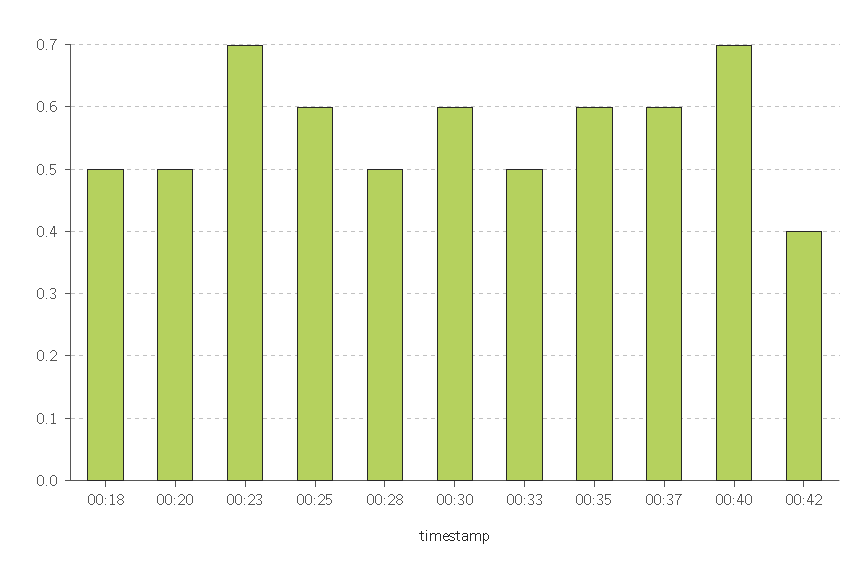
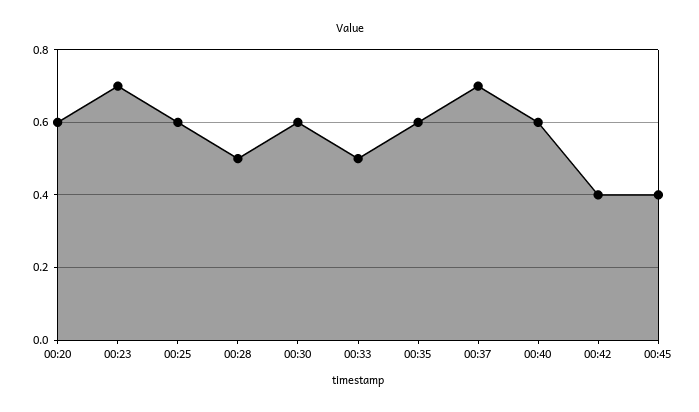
00:18: 0.5 -> none
00:20: 0.5 -> 0.6
00:37: 0.6 -> 0.7
00:40: 0.7 -> 0.6
00:45: none -> 0.4

